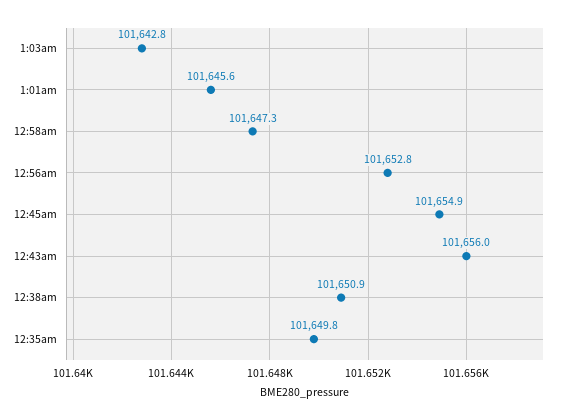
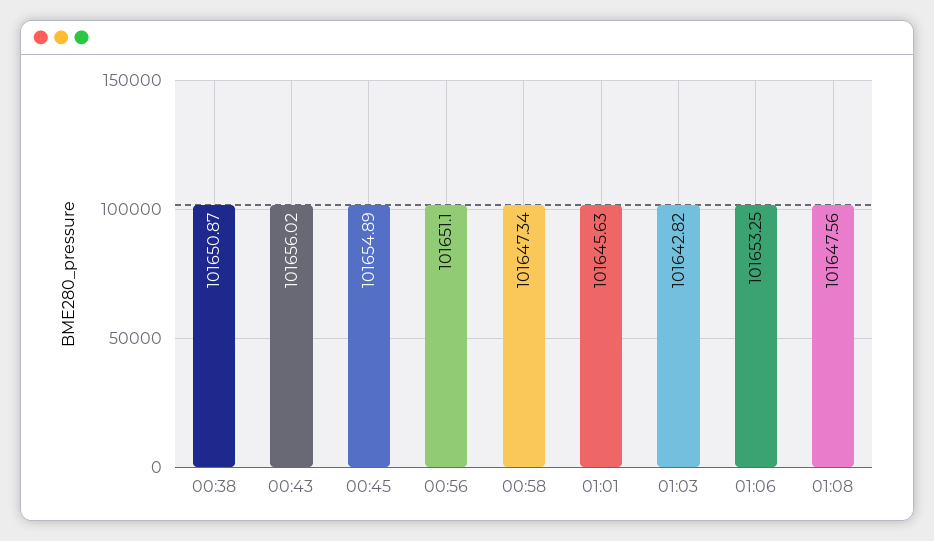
12:56am: 101652.8 -> 101651.1
12:35am: 101649.8 -> none
01:06: none -> 101653.25
01:08: none -> 101647.56

